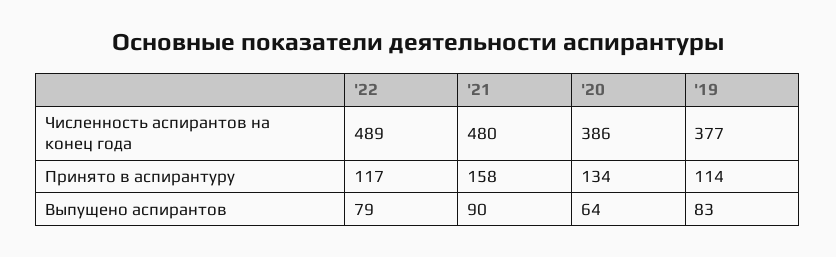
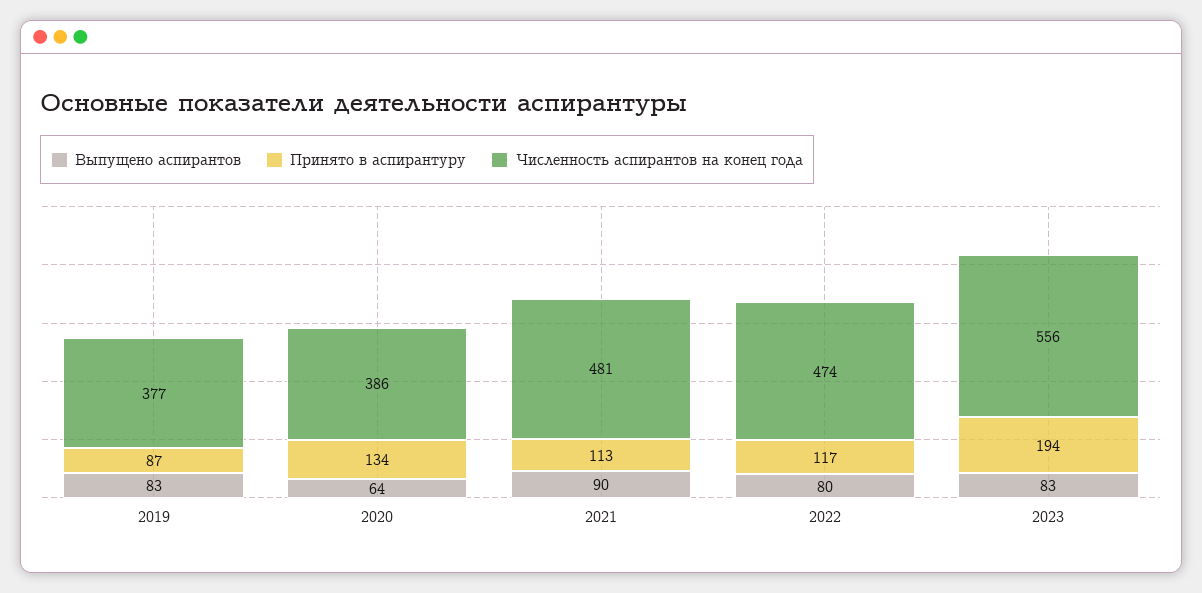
Численность аспирантов на конец года, '22: 489 -> 474
Численность аспирантов на конец года, '21: 480 -> 481
Принято в аспирантуру, '21: 158 -> 113
Принято в аспирантуру, '19: 114 -> 87
Выпущено аспирантов, '22: 79 -> 80
Выпущено аспирантов, 2023: none -> 83
Принято в аспирантуру, 2023: none -> 194
Численность аспирантов на конец года, 2023: none -> 556

